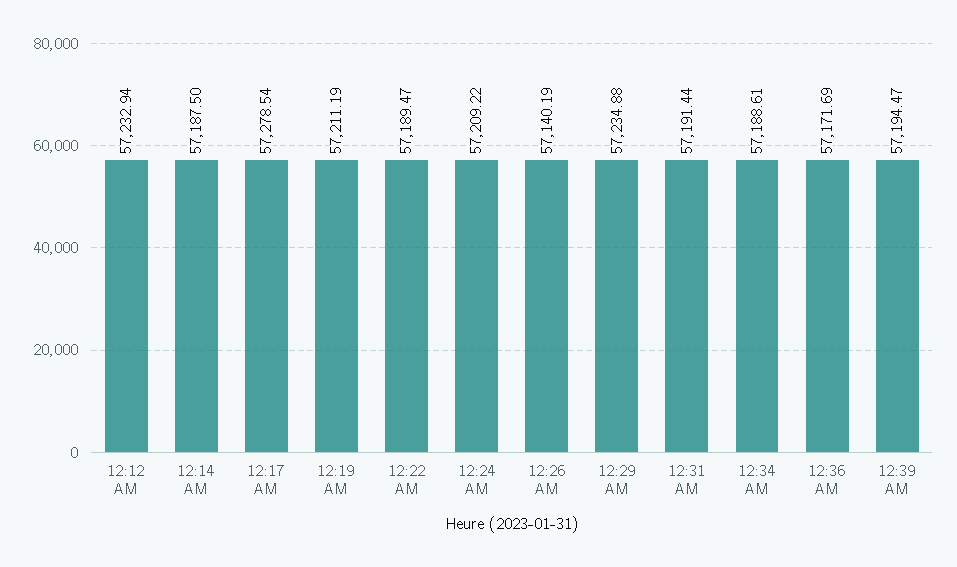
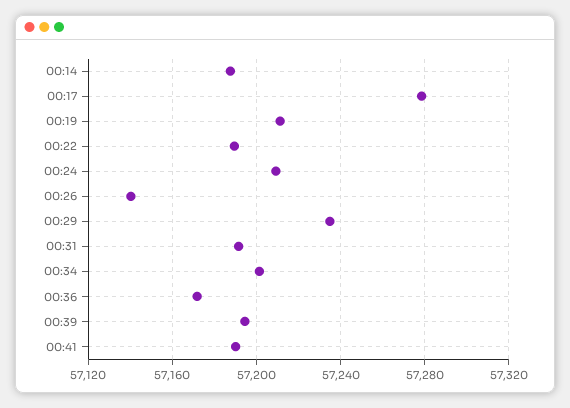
12:12 AM: 57232.94 -> none
12:34 AM: 57188.61 -> 57200
00:41: none -> 57190

